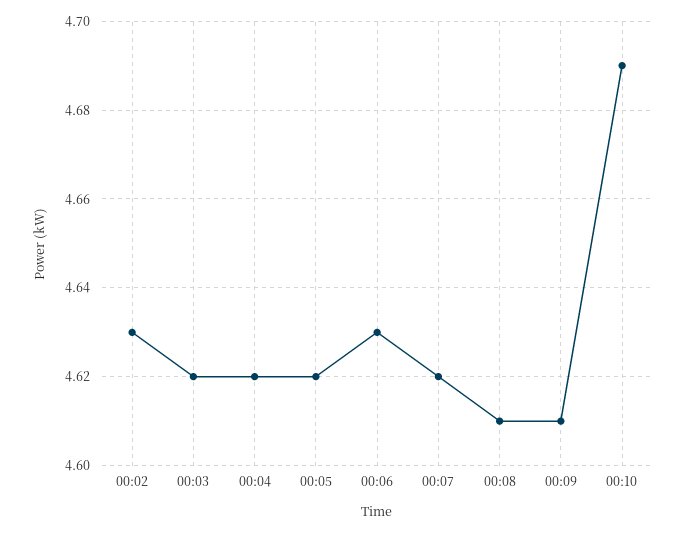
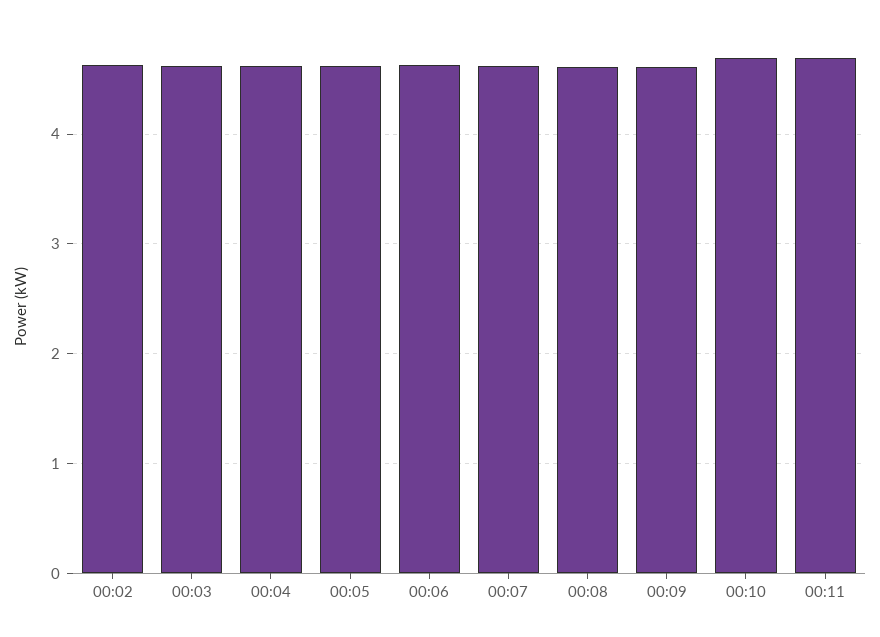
00:11: none -> 4.7

